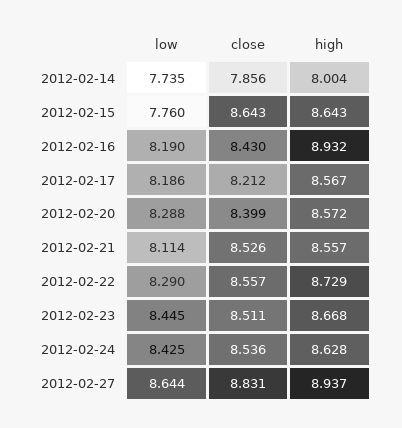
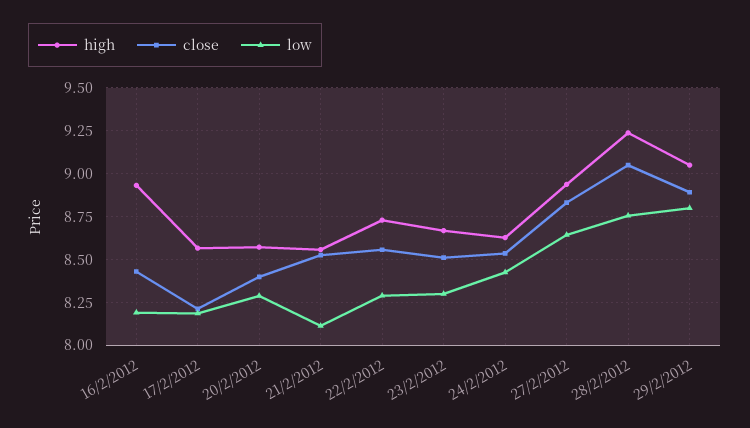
low, 2012-02-14: 7.735 -> none
close, 2012-02-14: 7.856 -> none
high, 2012-02-14: 8.004 -> none
low, 2012-02-15: 7.76 -> none
close, 2012-02-15: 8.643 -> none
high, 2012-02-15: 8.643 -> none
low, 2012-02-23: 8.445 -> 8.3
high, 28/2/2012: none -> 9.25
close, 28/2/2012: none -> 9.05
low, 28/2/2012: none -> 8.75
high, 29/2/2012: none -> 9.05
close, 29/2/2012: none -> 8.9
low, 29/2/2012: none -> 8.8

